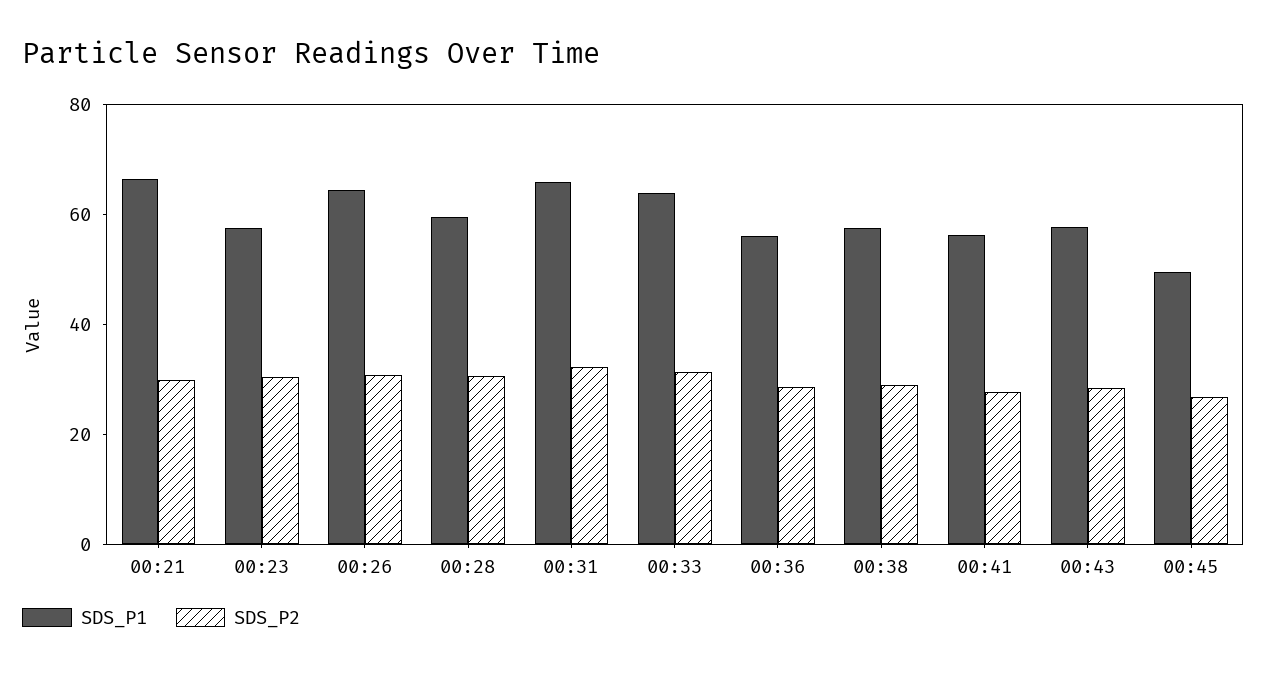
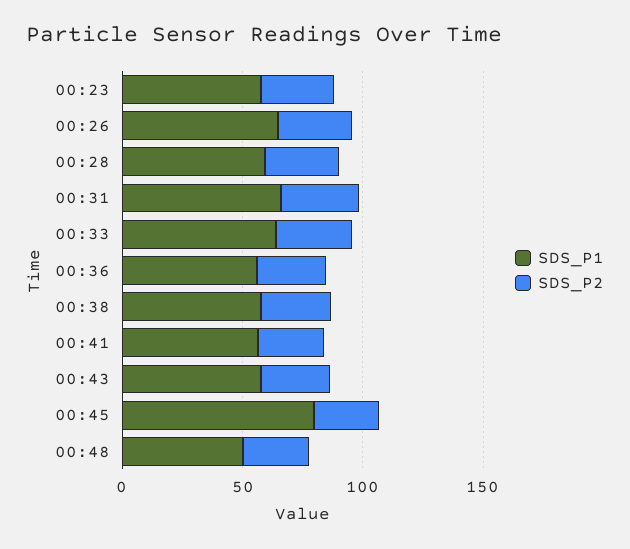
SDS_P1, 00:21: 65 -> none
SDS_P2, 00:21: 30 -> none
SDS_P1, 00:45: 50 -> 80
SDS_P1, 00:48: none -> 50
SDS_P2, 00:48: none -> 30

